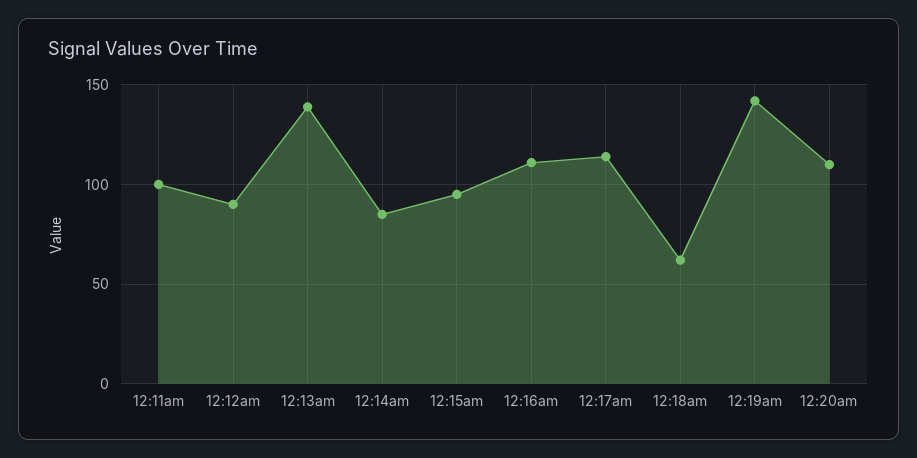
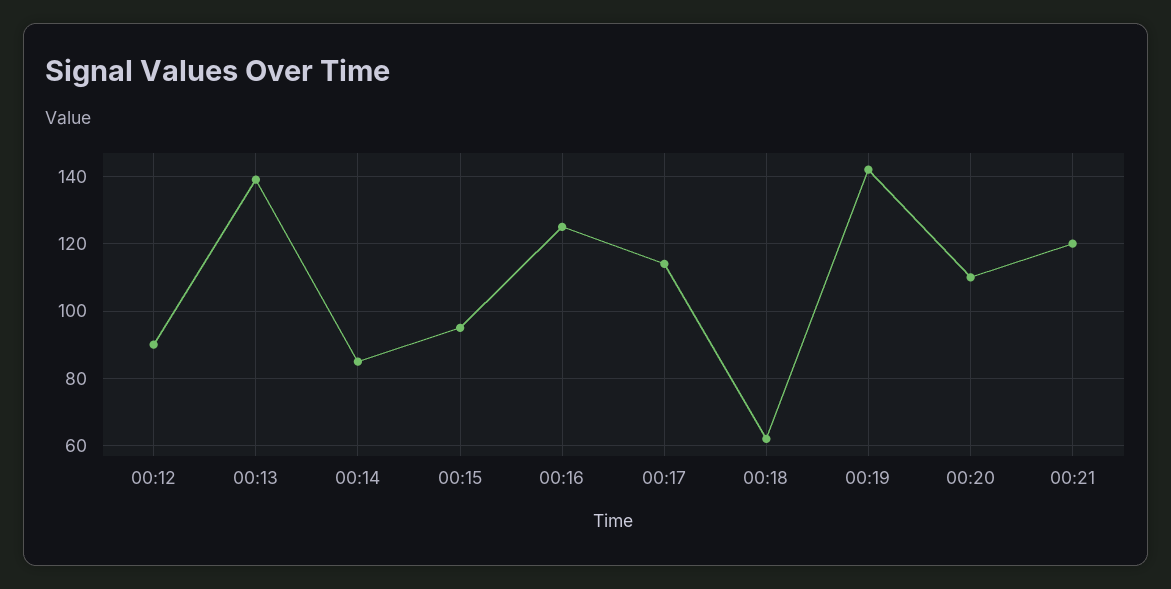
12:11am: 100 -> none
12:16am: 110 -> 125
00:21: none -> 120

